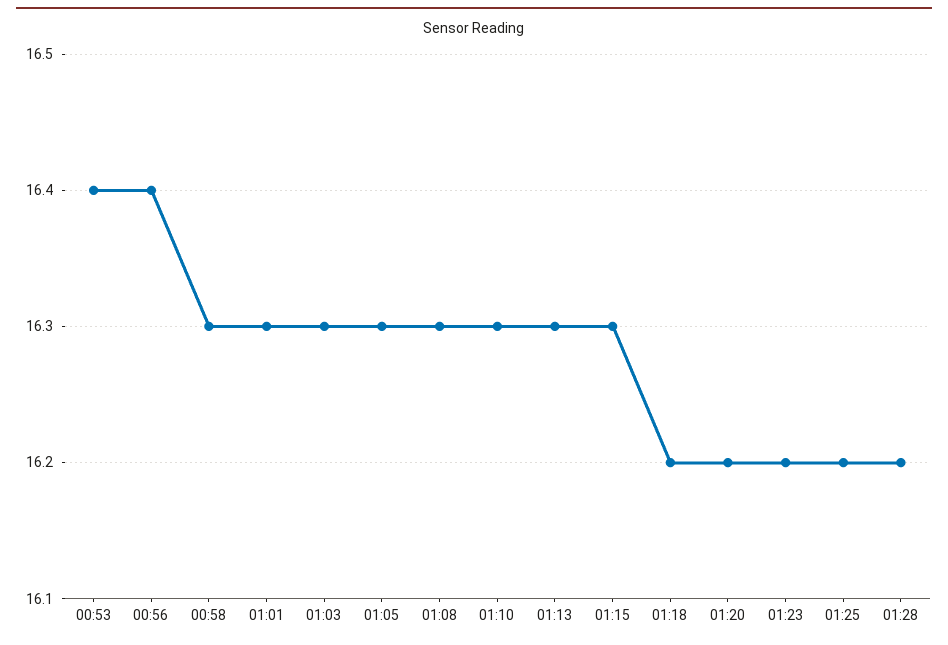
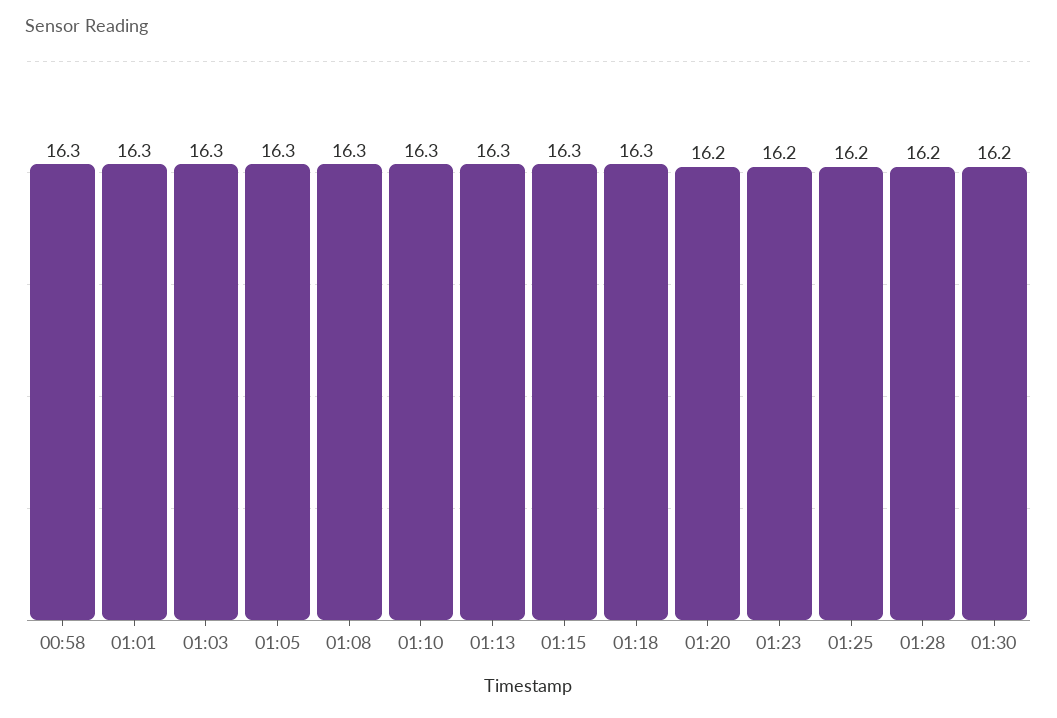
00:53: 16.4 -> none
00:56: 16.4 -> none
01:18: 16.2 -> 16.3
01:30: none -> 16.2

